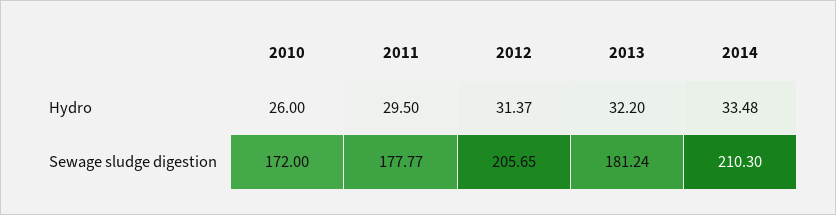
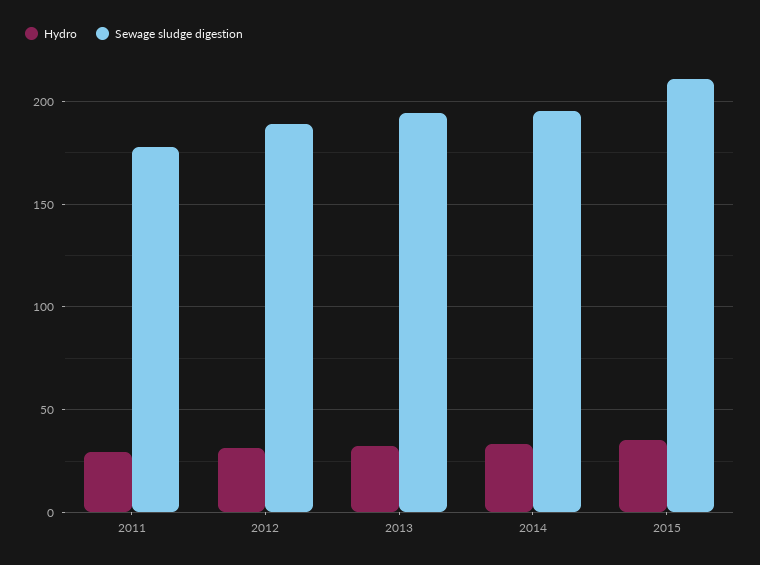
Hydro, 2010: 26 -> none
Sewage sludge digestion, 2010: 172 -> none
Sewage sludge digestion, 2012: 205.65 -> 190
Sewage sludge digestion, 2013: 181.24 -> 195
Sewage sludge digestion, 2014: 210.3 -> 195
Hydro, 2015: none -> 35
Sewage sludge digestion, 2015: none -> 210

